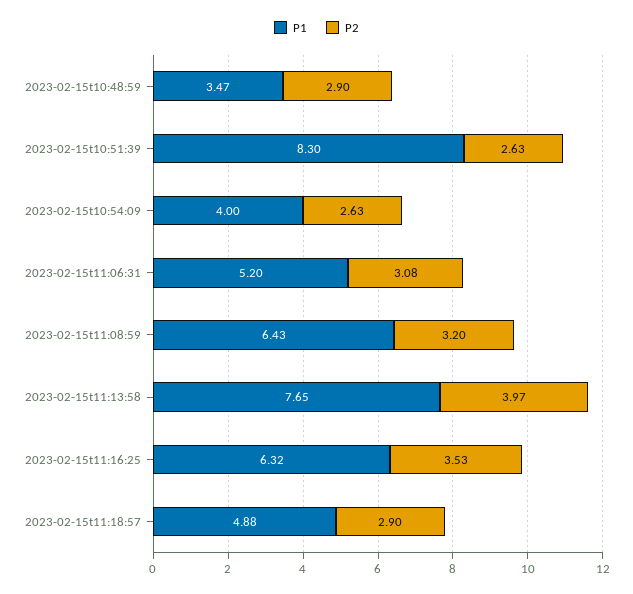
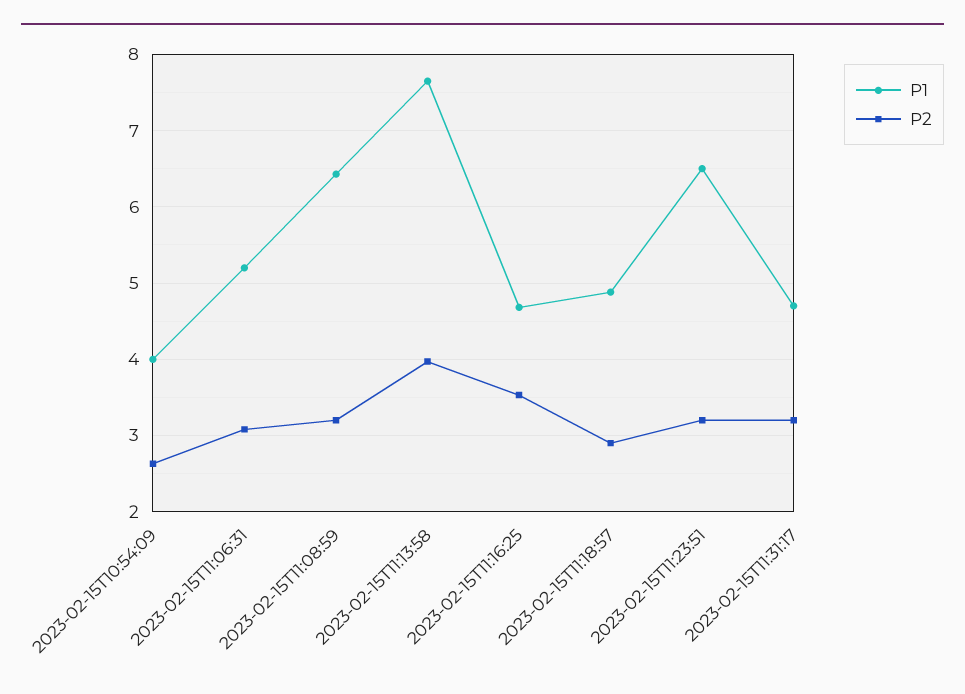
P1, 2023-02-15t10:48:59: 3.47 -> none
P2, 2023-02-15t10:48:59: 2.9 -> none
P1, 2023-02-15t10:51:39: 8.3 -> none
P2, 2023-02-15t10:51:39: 2.63 -> none
P1, 2023-02-15t11:16:25: 6.32 -> 4.7
P1, 2023-02-15T11:23:51: none -> 6.5
P2, 2023-02-15T11:23:51: none -> 3.2
P1, 2023-02-15T11:31:17: none -> 4.7
P2, 2023-02-15T11:31:17: none -> 3.2

